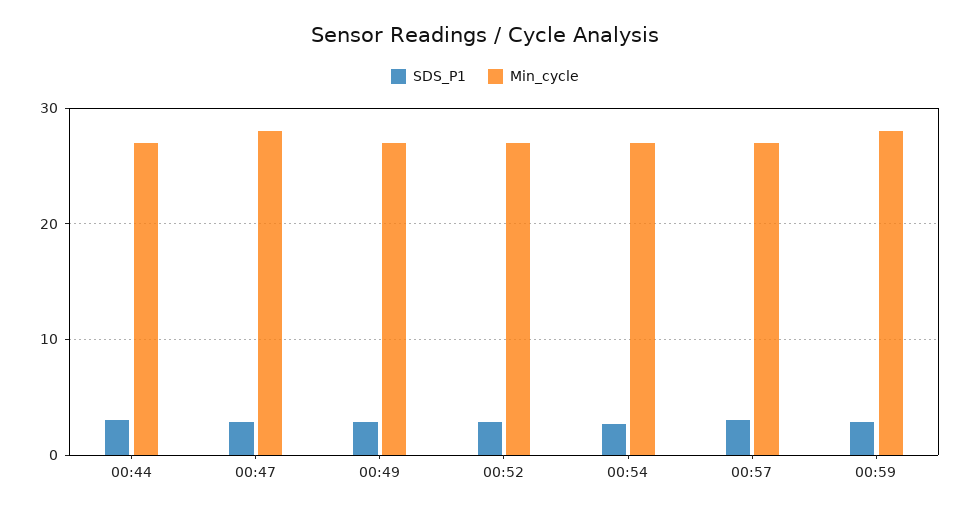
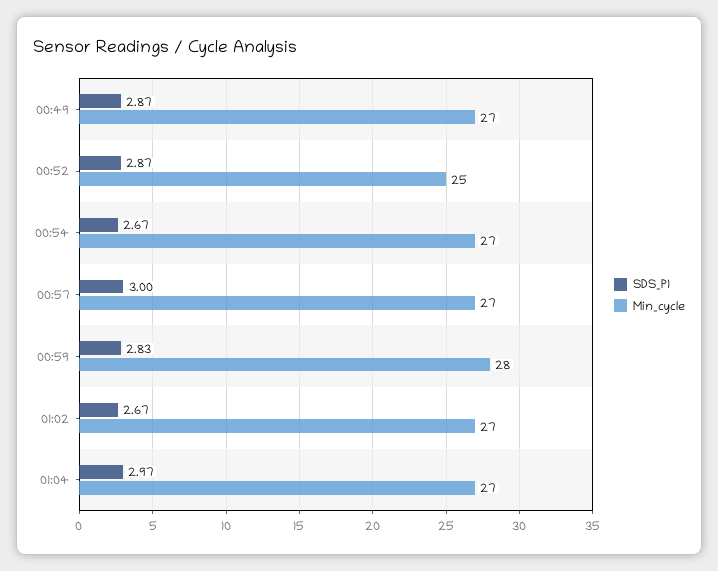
SDS_P1, 00:44: 3 -> none
Min_cycle, 00:44: 27 -> none
SDS_P1, 00:47: 3 -> none
Min_cycle, 00:47: 28 -> none
Min_cycle, 00:52: 27 -> 25
SDS_P1, 01:02: none -> 2.67
Min_cycle, 01:02: none -> 27
SDS_P1, 01:04: none -> 2.97
Min_cycle, 01:04: none -> 27

